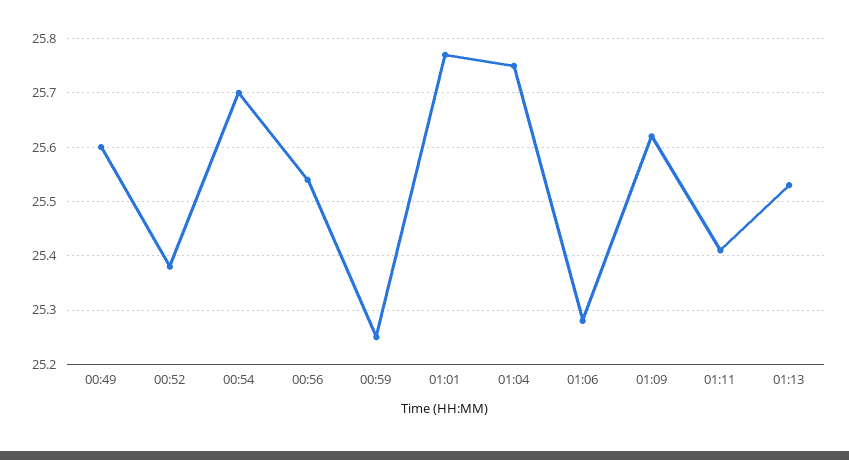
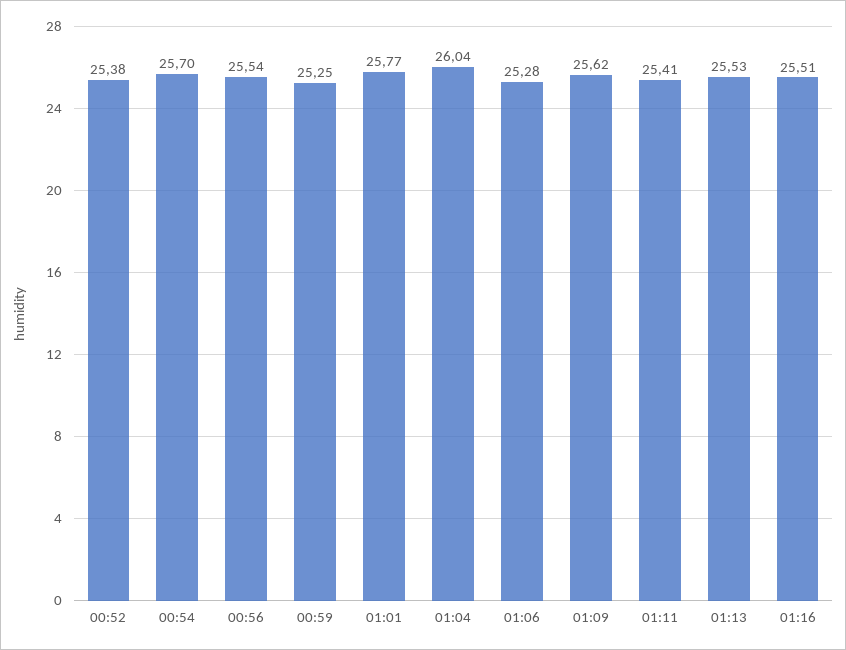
00:49: 25.6 -> none
01:04: 25.75 -> 26.04
01:16: none -> 25.51

